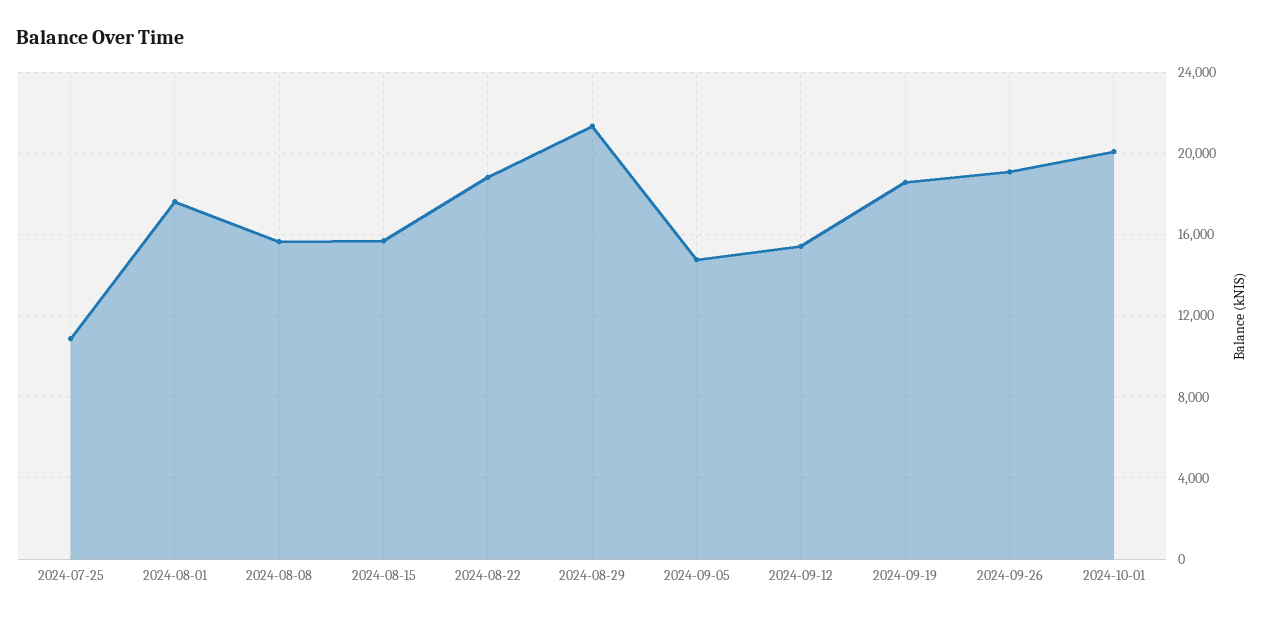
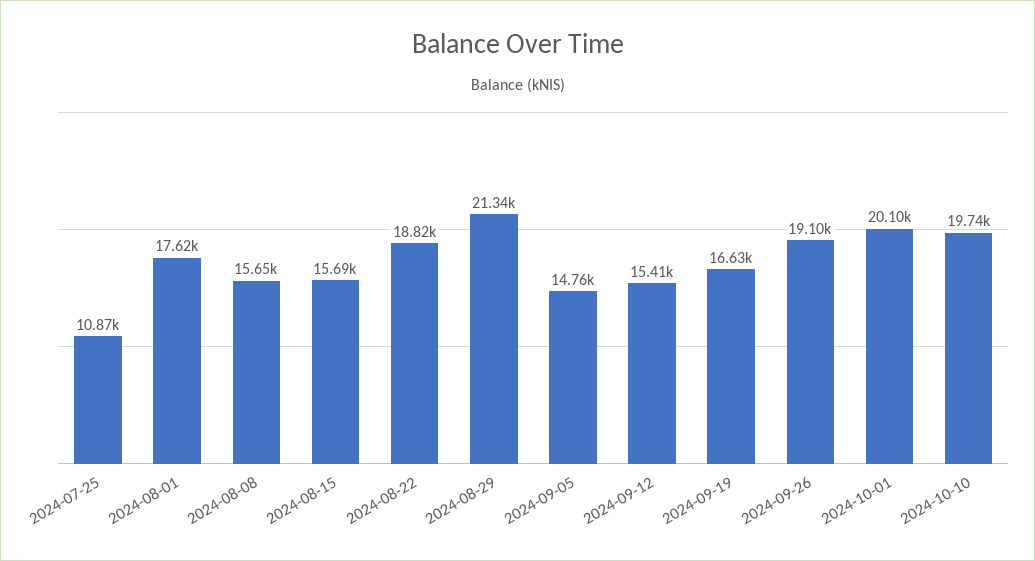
2024-09-19: 18500 -> 16630
2024-10-10: none -> 19740

